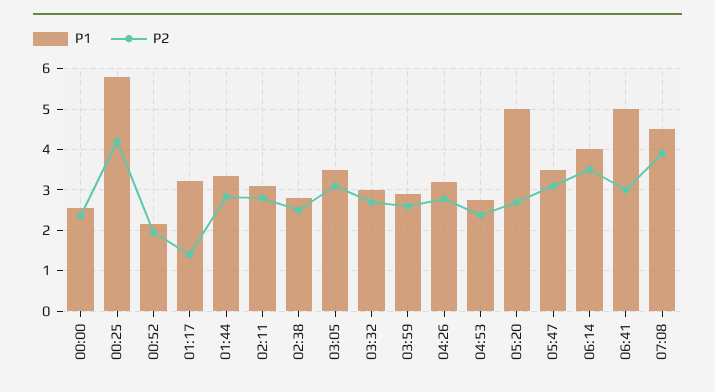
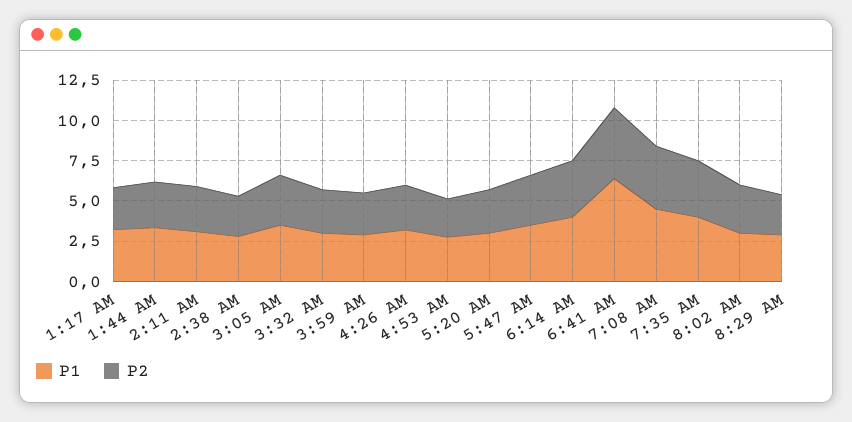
P1, 00:00: 2.6 -> none
P2, 00:00: 2.4 -> none
P1, 00:25: 5.8 -> none
P2, 00:25: 4.2 -> none
P1, 00:52: 2.2 -> none
P2, 00:52: 2 -> none
P2, 01:17: 1.4 -> 2.5
P1, 05:20: 5 -> 3
P1, 06:41: 5 -> 6.5
P2, 06:41: 3 -> 4.5
P1, 7:35 AM: none -> 4
P2, 7:35 AM: none -> 3.5
P1, 8:02 AM: none -> 3
P2, 8:02 AM: none -> 3
P1, 8:29 AM: none -> 3
P2, 8:29 AM: none -> 2.5

